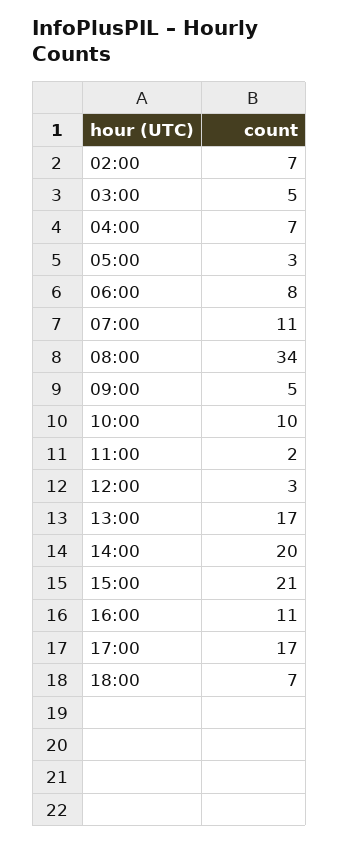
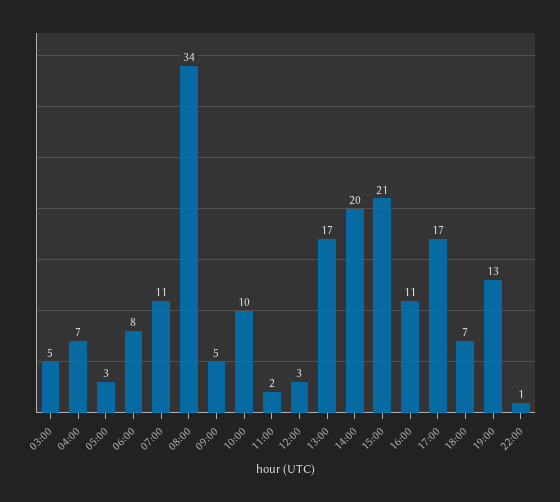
02:00: 7 -> none
19:00: none -> 13
22:00: none -> 1

